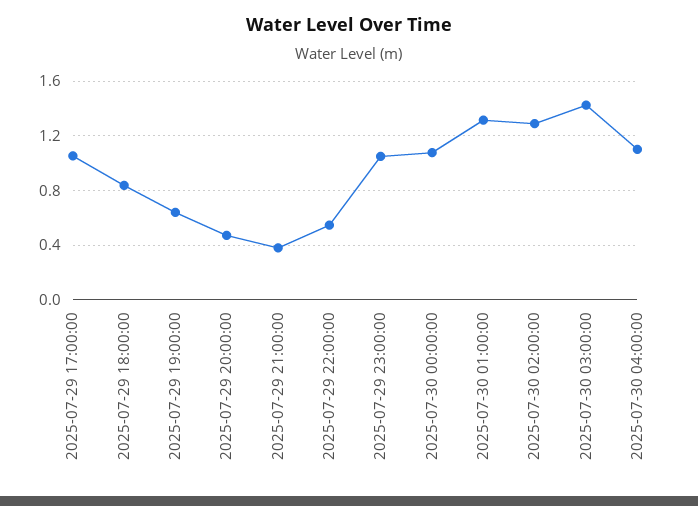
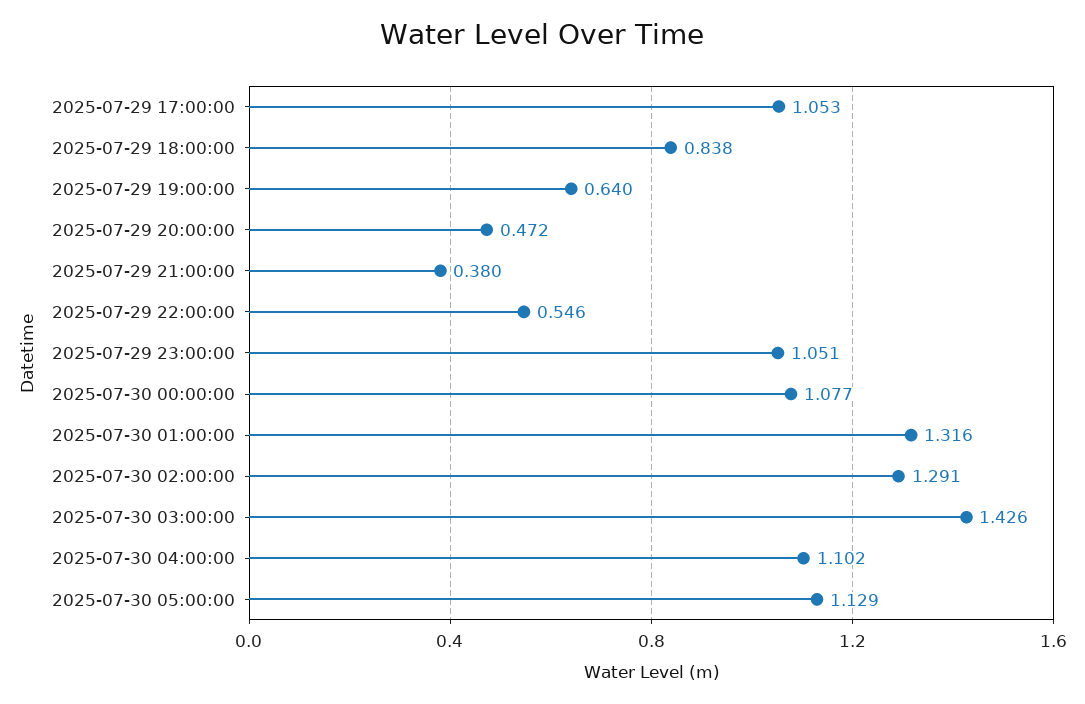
2025-07-30 05:00:00: none -> 1.129

